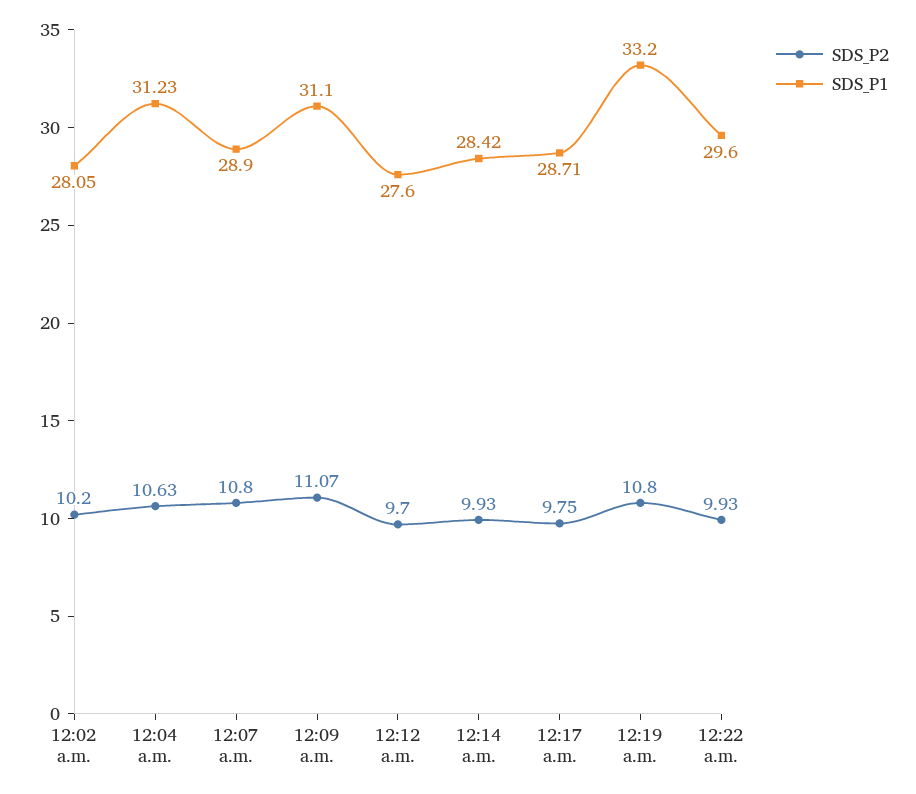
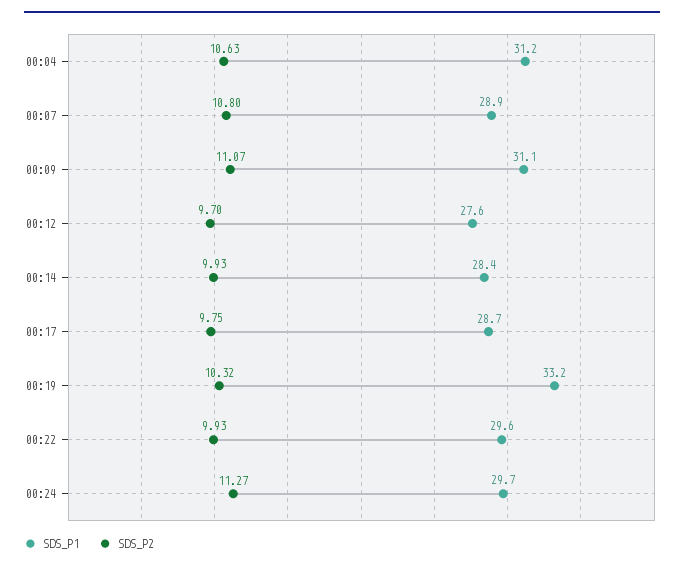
SDS_P2, 12:02 a.m.: 10.2 -> none
SDS_P1, 12:02 a.m.: 28.05 -> none
SDS_P2, 12:19 a.m.: 10.8 -> 10.32
SDS_P1, 00:24: none -> 29.7
SDS_P2, 00:24: none -> 11.27

